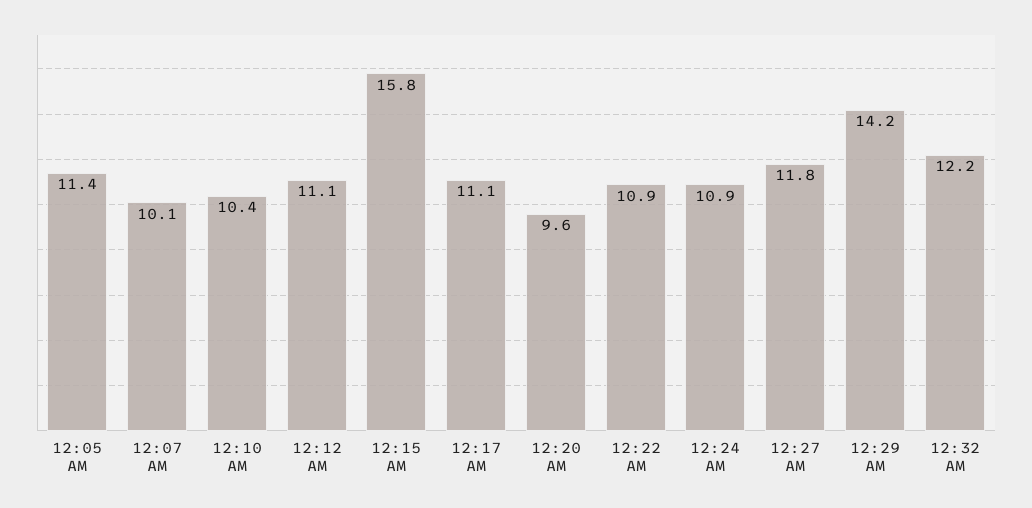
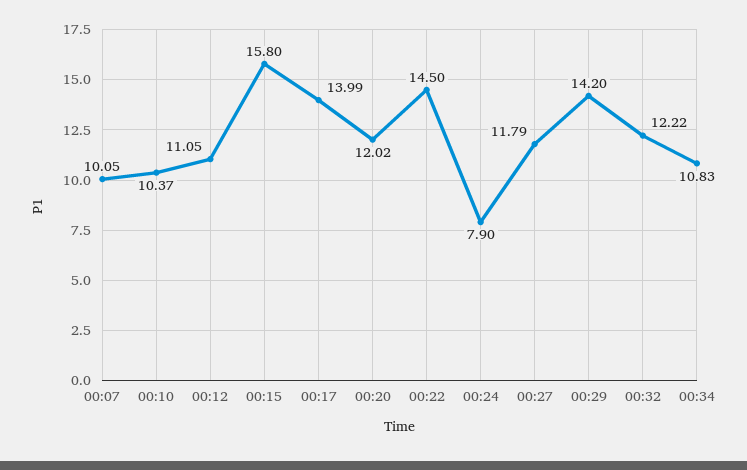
12:05 AM: 11.4 -> none
12:17 AM: 11.1 -> 13.99
12:20 AM: 9.6 -> 12.02
12:22 AM: 10.9 -> 14.5
12:24 AM: 10.9 -> 7.9
00:34: none -> 10.83

